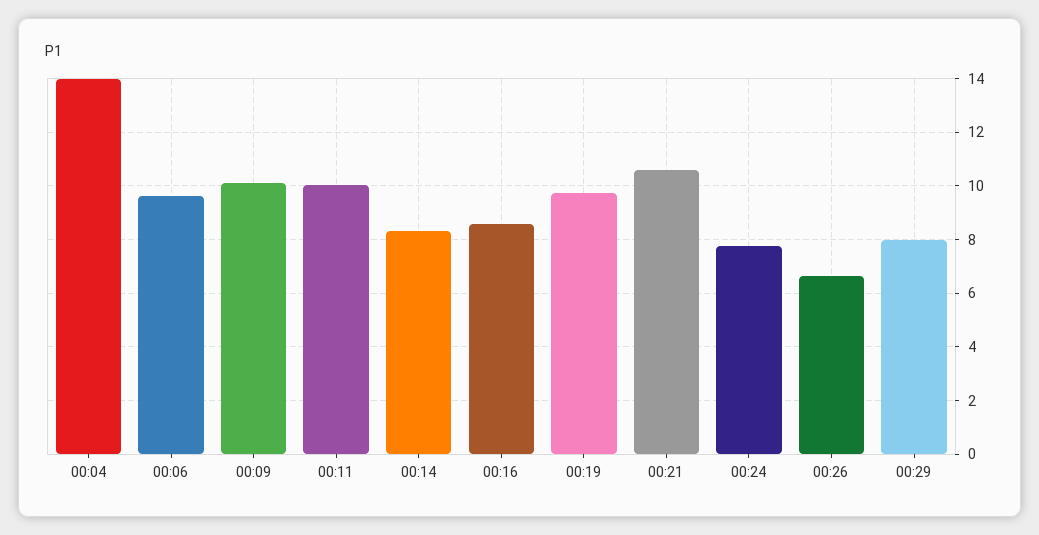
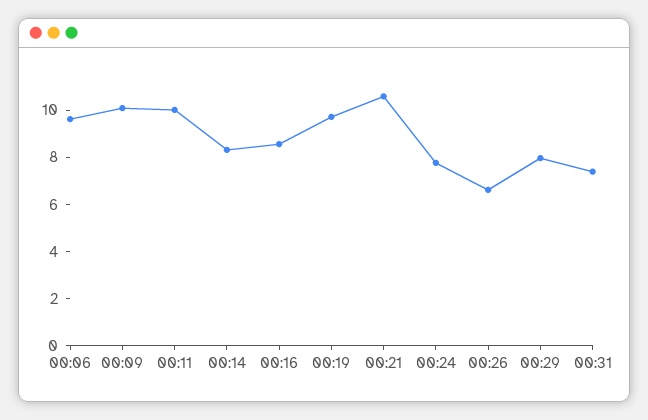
00:04: 14 -> none
00:31: none -> 7.5

